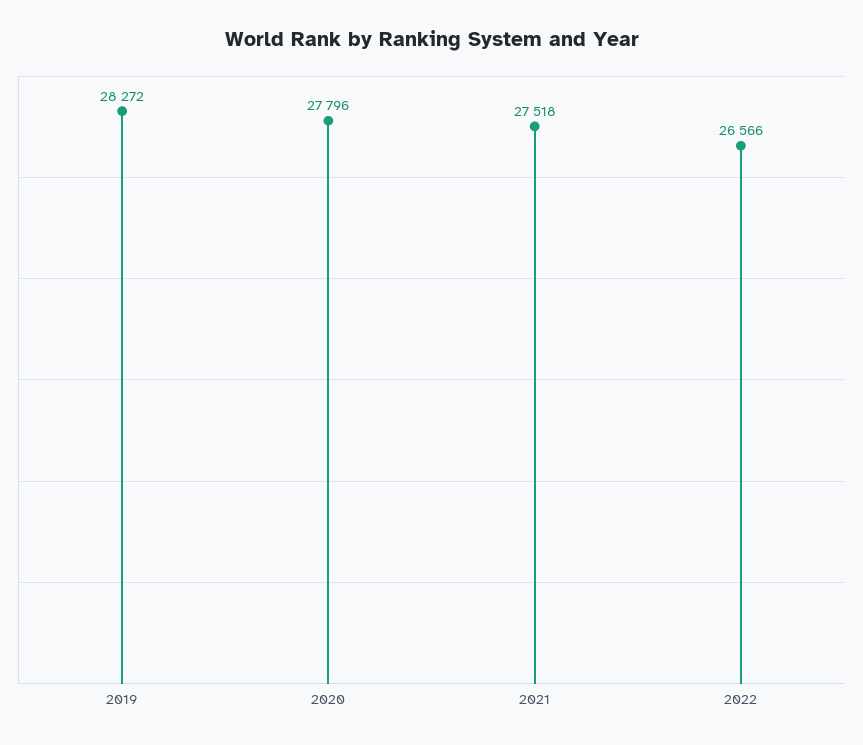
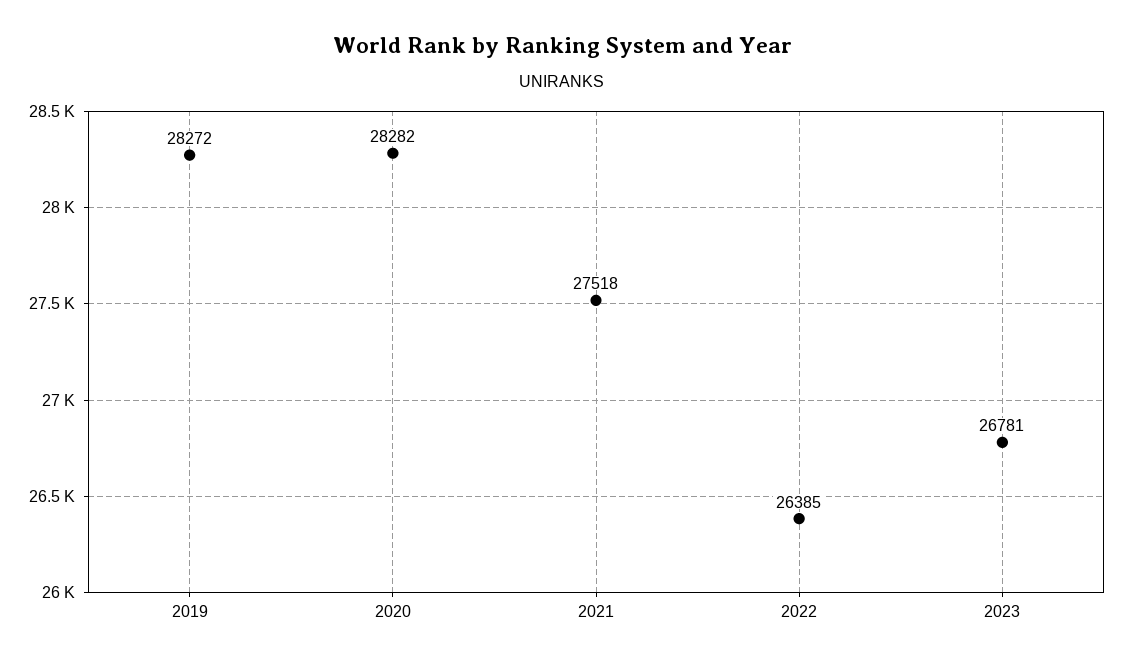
2020: 27796 -> 28282
2022: 26566 -> 26385
2023: none -> 26781

